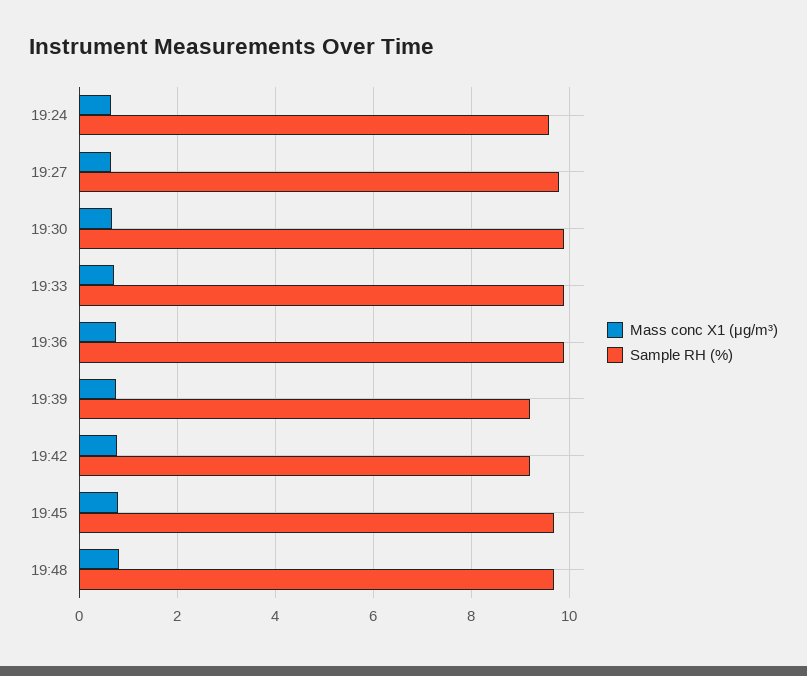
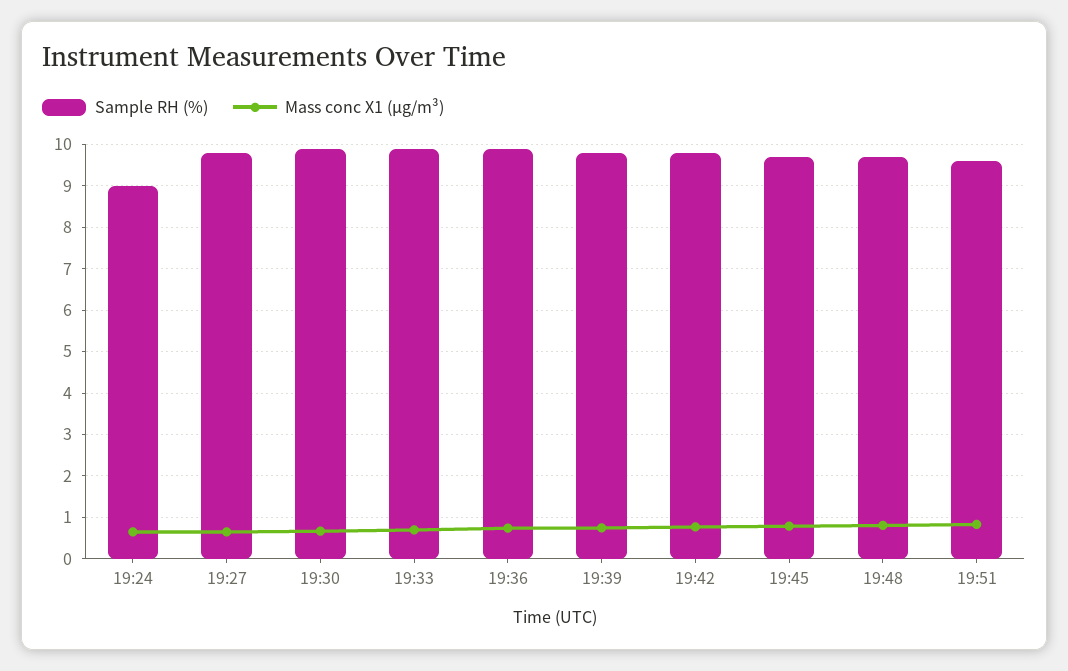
Sample RH (%), 19:24: 9.6 -> 9
Sample RH (%), 19:39: 9.2 -> 9.8
Sample RH (%), 19:42: 9.2 -> 9.8
Sample RH (%), 19:51: none -> 9.6
Mass conc X1 (μg/m³), 19:51: none -> 0.8

